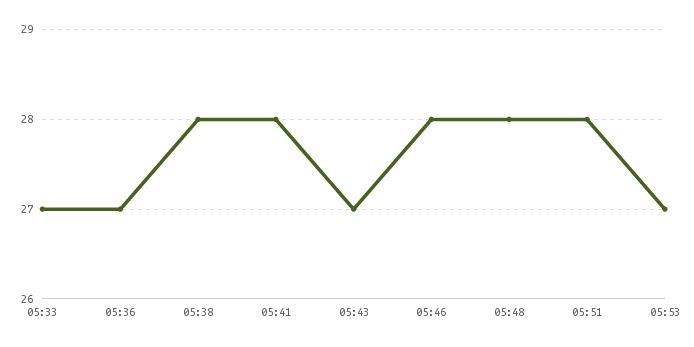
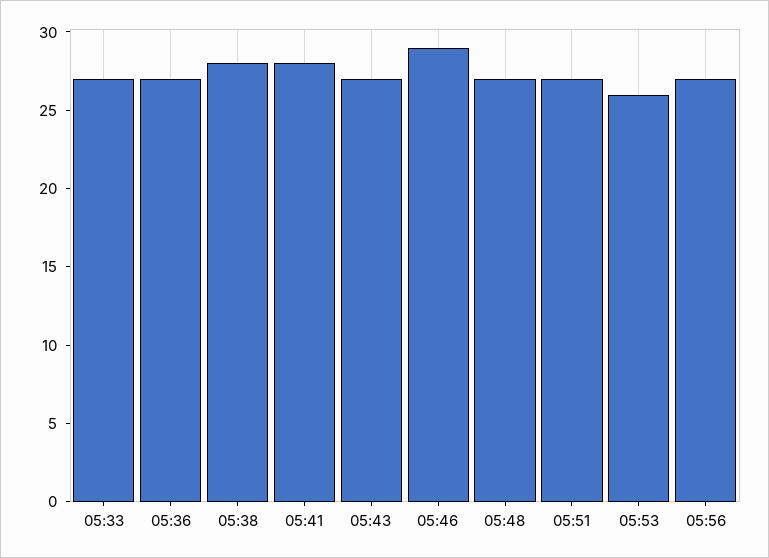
05:46: 28 -> 29
05:48: 28 -> 27
05:51: 28 -> 27
05:53: 27 -> 26
05:56: none -> 27

